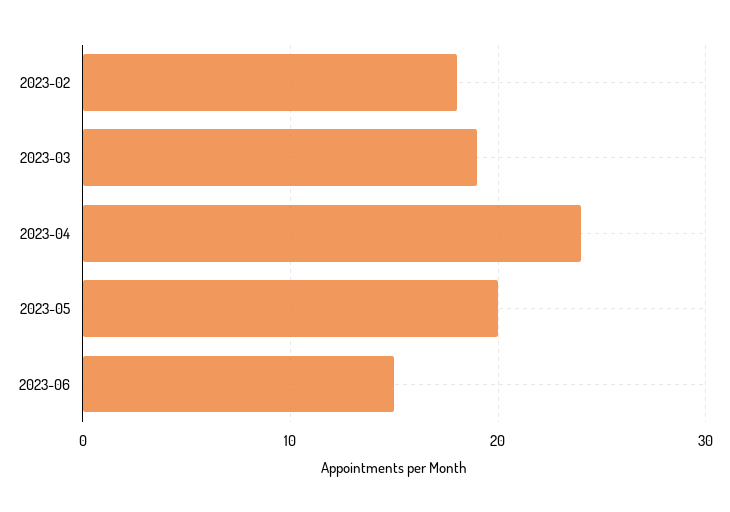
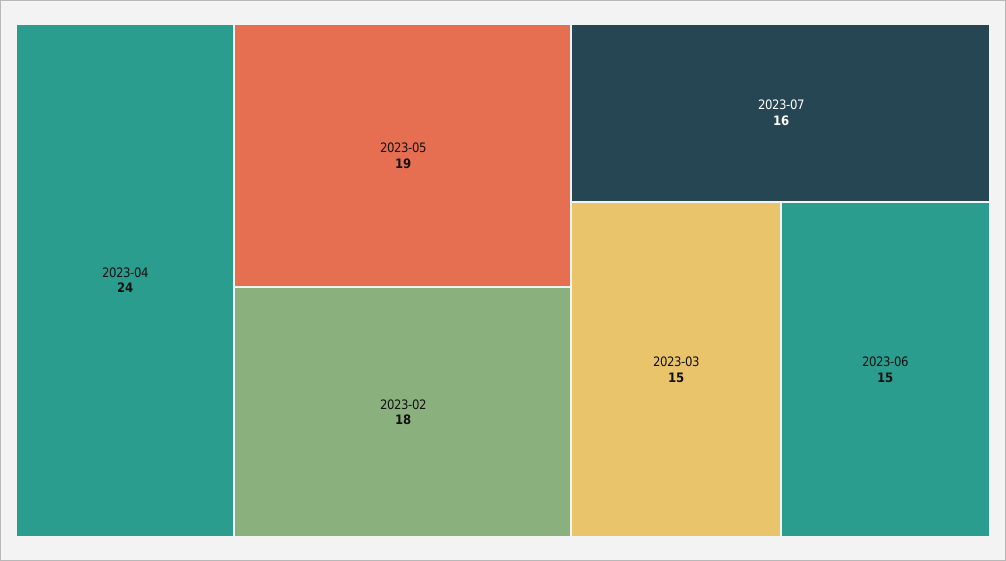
2023-03: 19 -> 15
2023-05: 20 -> 19
2023-07: none -> 16

